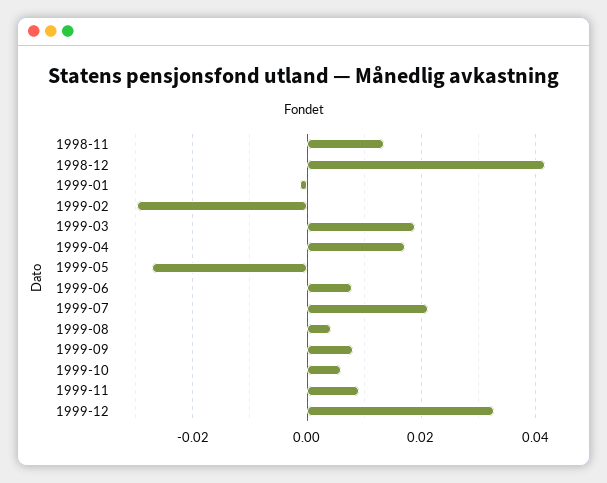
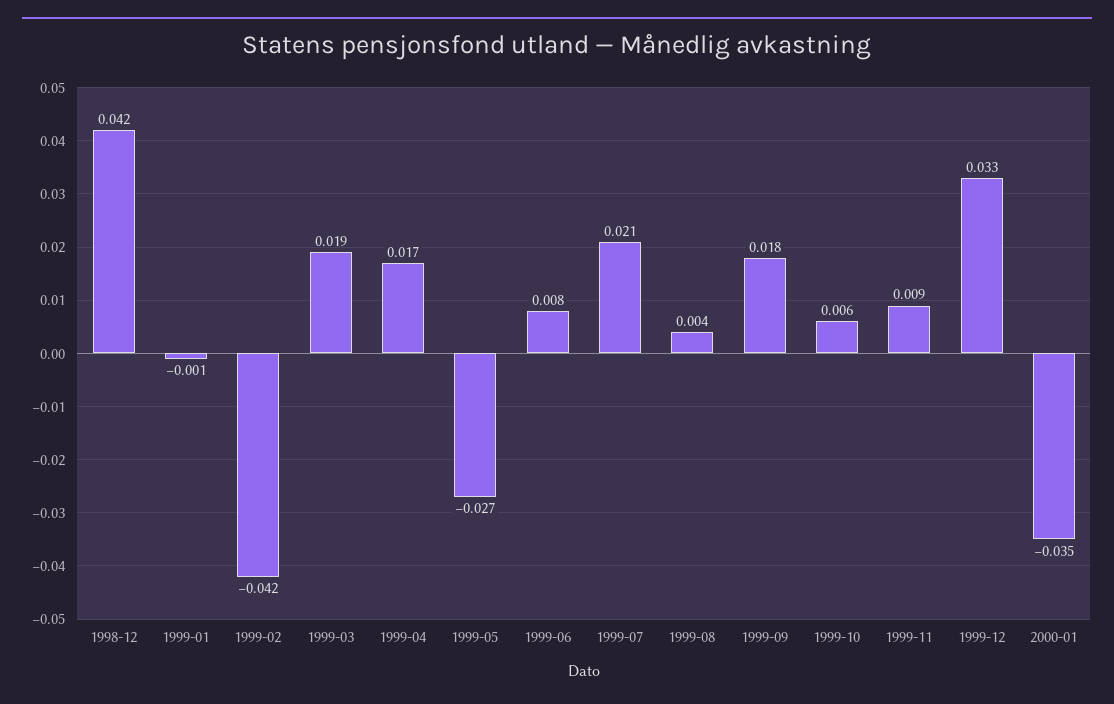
1998-11: 0.014 -> none
1999-02: -0.03 -> -0.042
1999-09: 0.008 -> 0.018
2000-01: none -> -0.035

